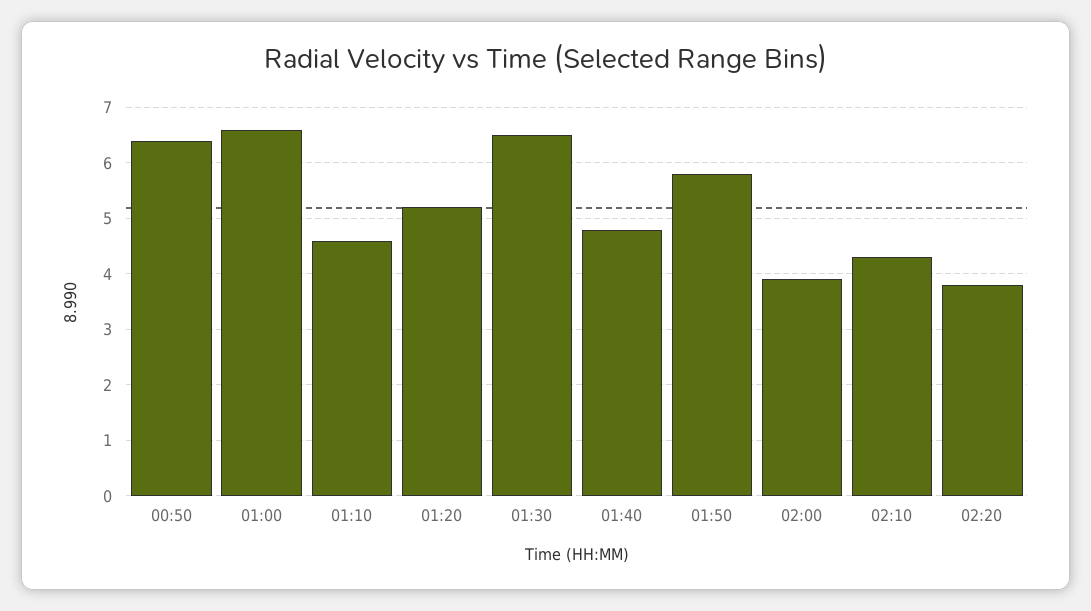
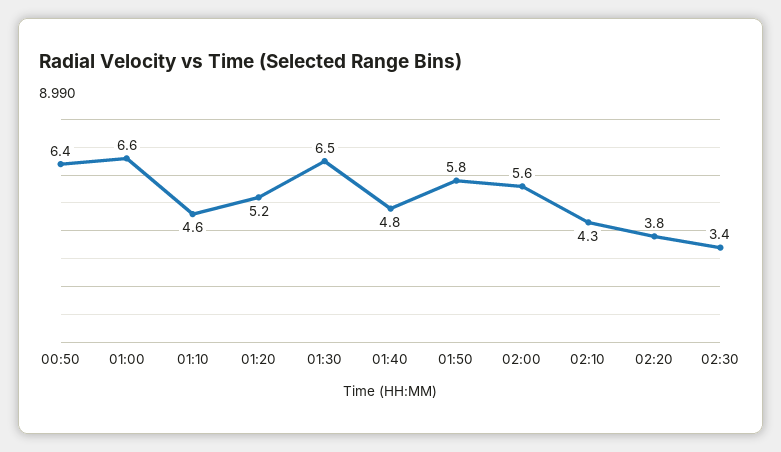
02:00: 4 -> 5.6
02:30: none -> 3.4

